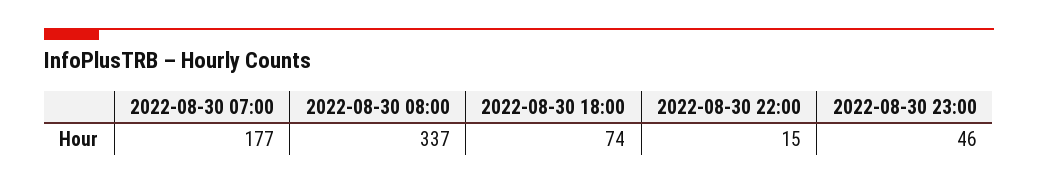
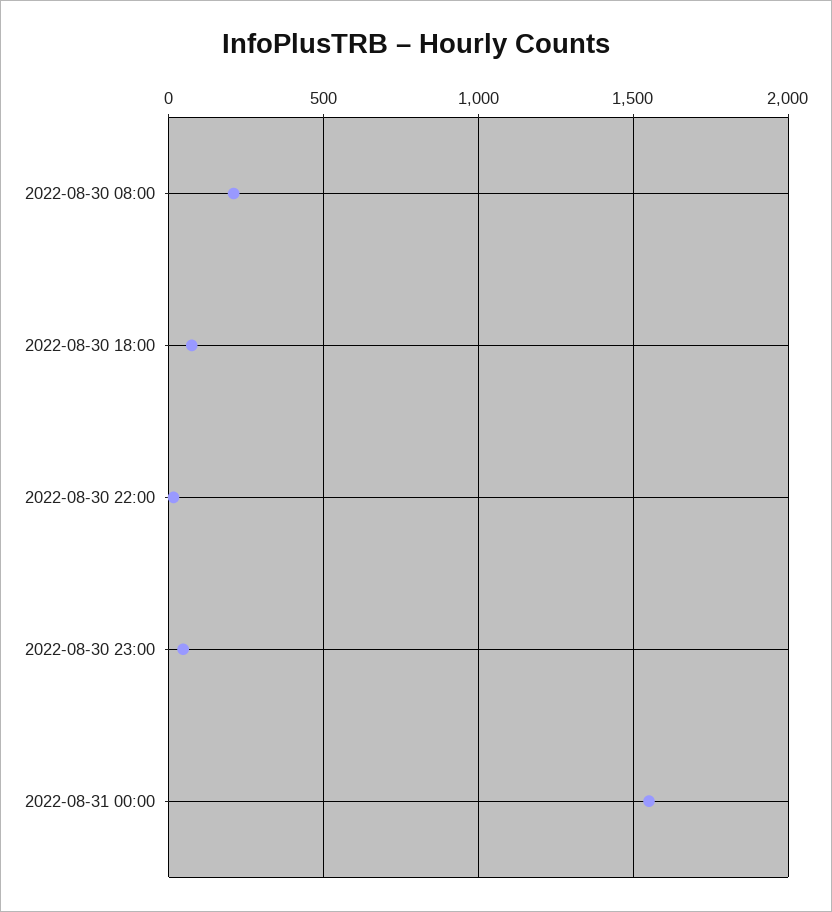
2022-08-30 07:00: 177 -> none
2022-08-30 08:00: 337 -> 200
2022-08-31 00:00: none -> 1550

